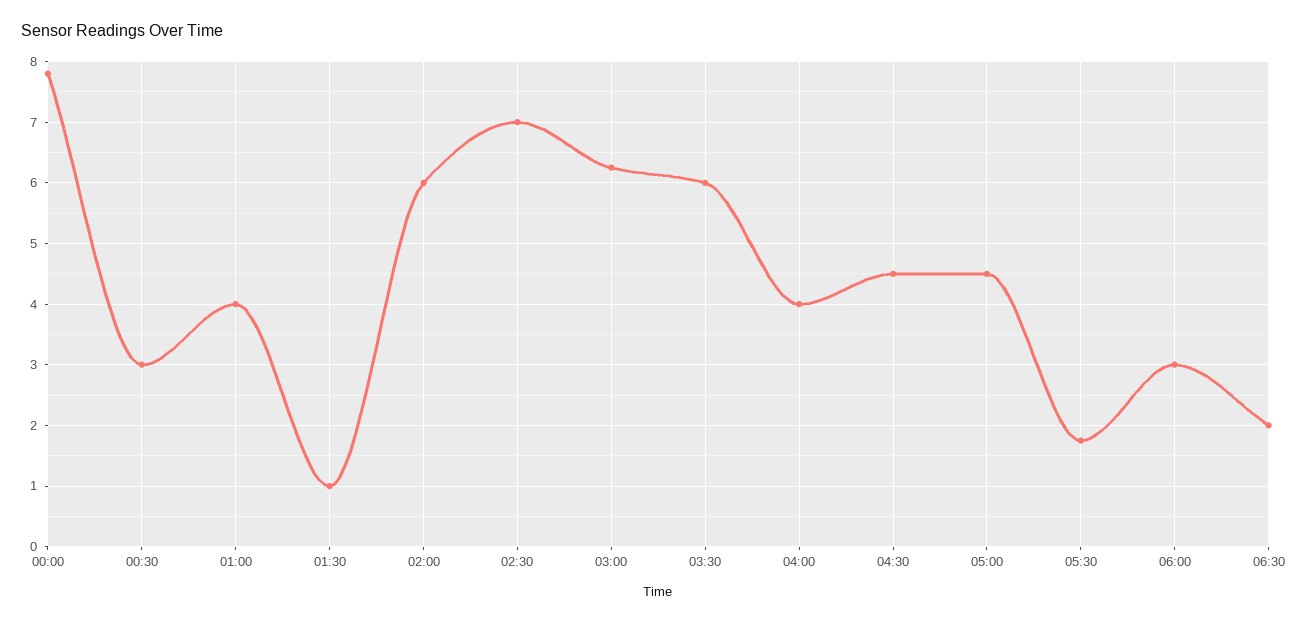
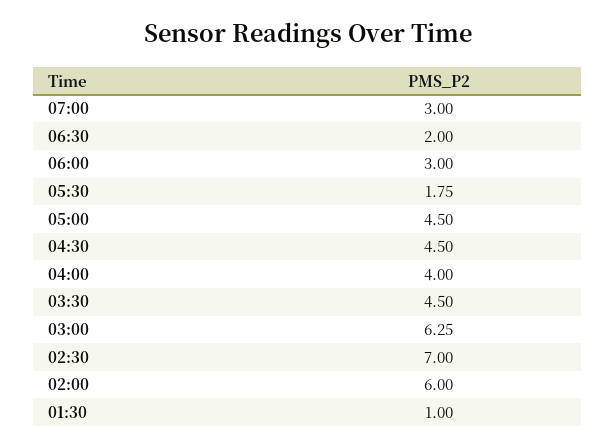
00:00: 7.8 -> none
00:30: 3 -> none
01:00: 4 -> none
03:30: 6 -> 4.5
07:00: none -> 3

